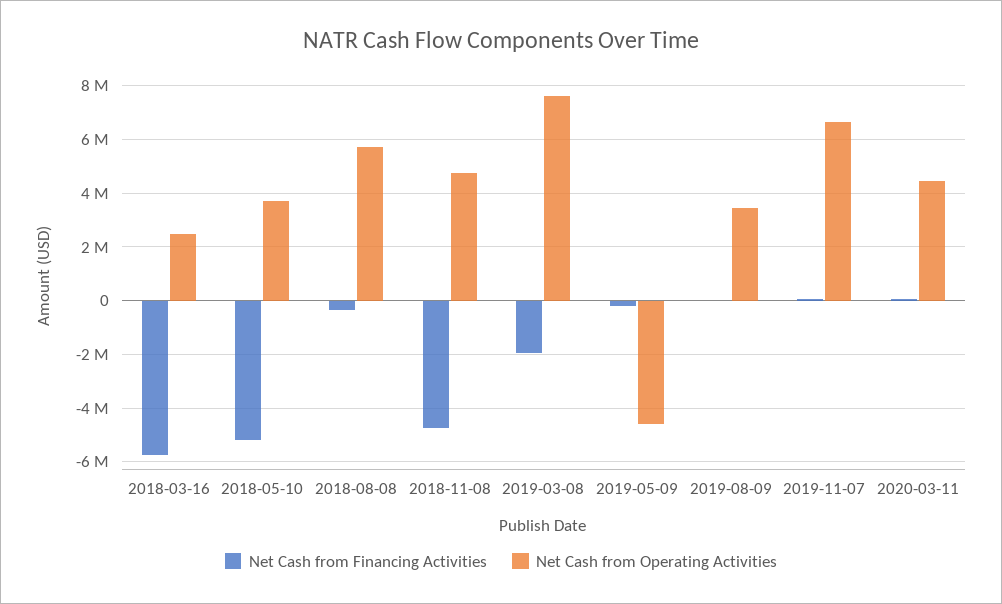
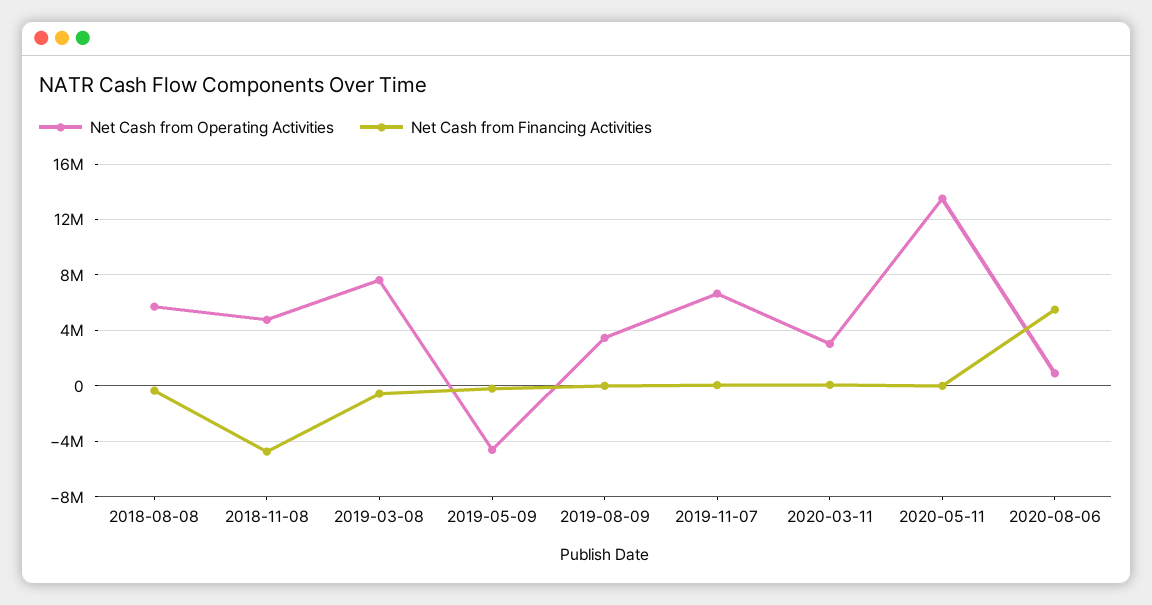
Net Cash from Financing Activities, 2018-03-16: -5750000 -> none
Net Cash from Operating Activities, 2018-03-16: 2500000 -> none
Net Cash from Financing Activities, 2018-05-10: -5250000 -> none
Net Cash from Operating Activities, 2018-05-10: 3750000 -> none
Net Cash from Financing Activities, 2019-03-08: -2000000 -> -500000
Net Cash from Operating Activities, 2020-03-11: 4500000 -> 3000000
Net Cash from Operating Activities, 2020-05-11: none -> 13500000
Net Cash from Financing Activities, 2020-05-11: none -> 0
Net Cash from Operating Activities, 2020-08-06: none -> 1000000
Net Cash from Financing Activities, 2020-08-06: none -> 5500000

